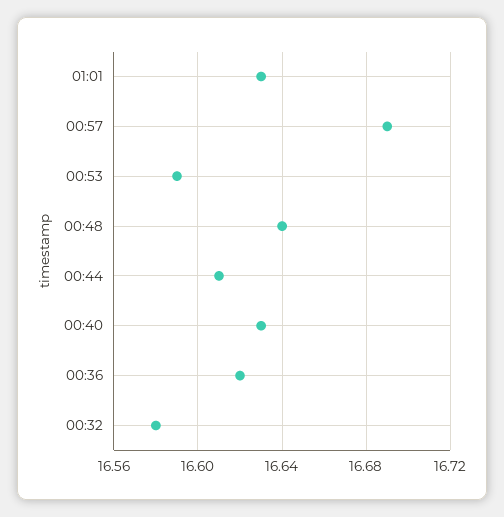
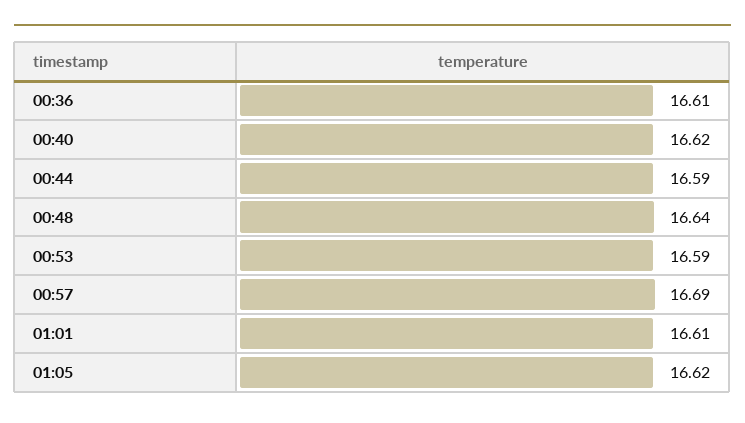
01:01: 16.63 -> 16.61
00:44: 16.61 -> 16.59
00:40: 16.63 -> 16.62
00:36: 16.62 -> 16.61
00:32: 16.58 -> none
01:05: none -> 16.62

